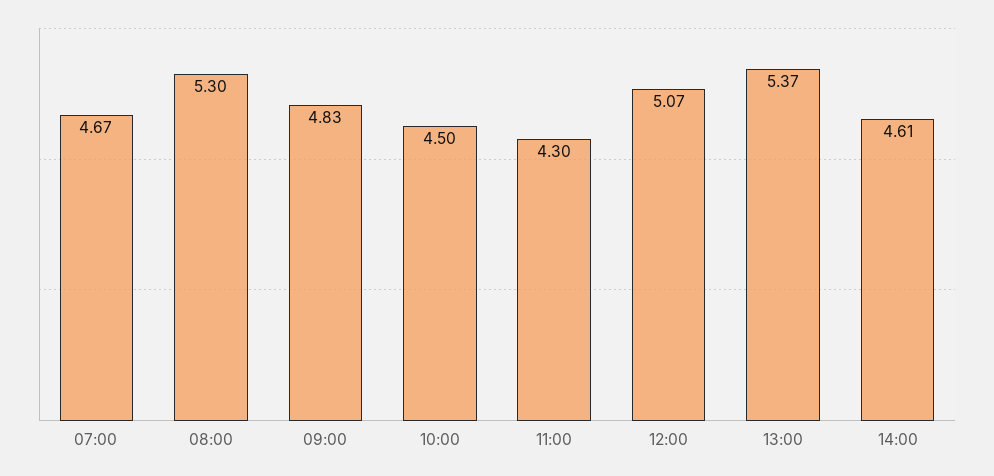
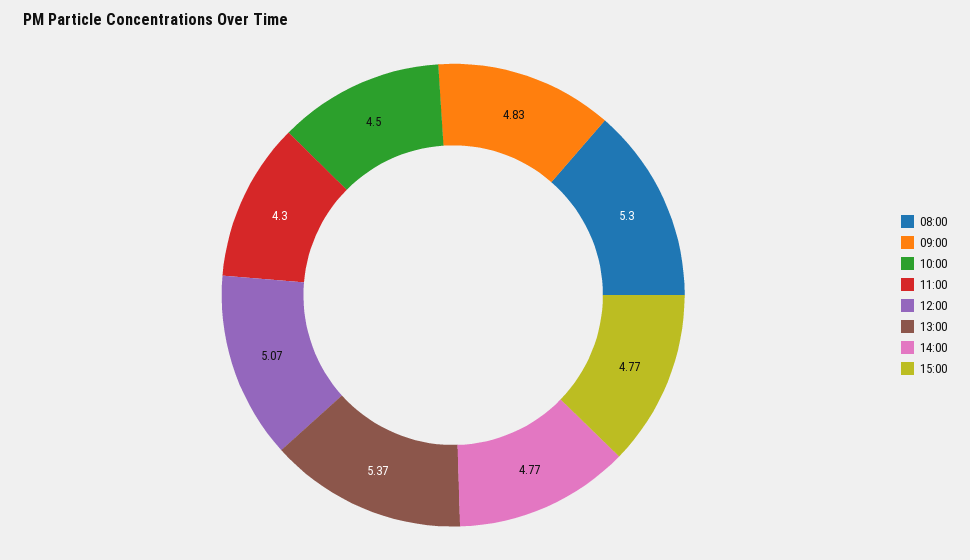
07:00: 4.67 -> none
14:00: 4.61 -> 4.77
15:00: none -> 4.77

